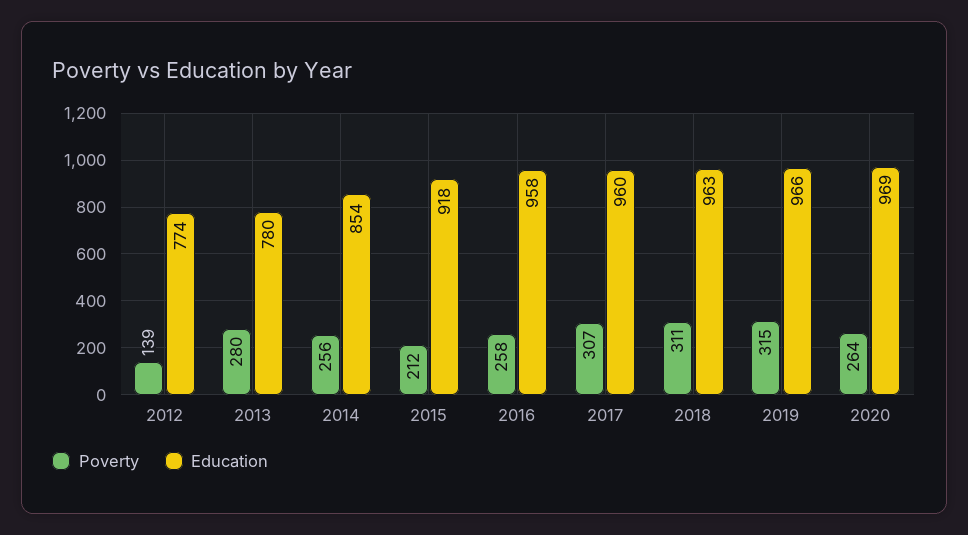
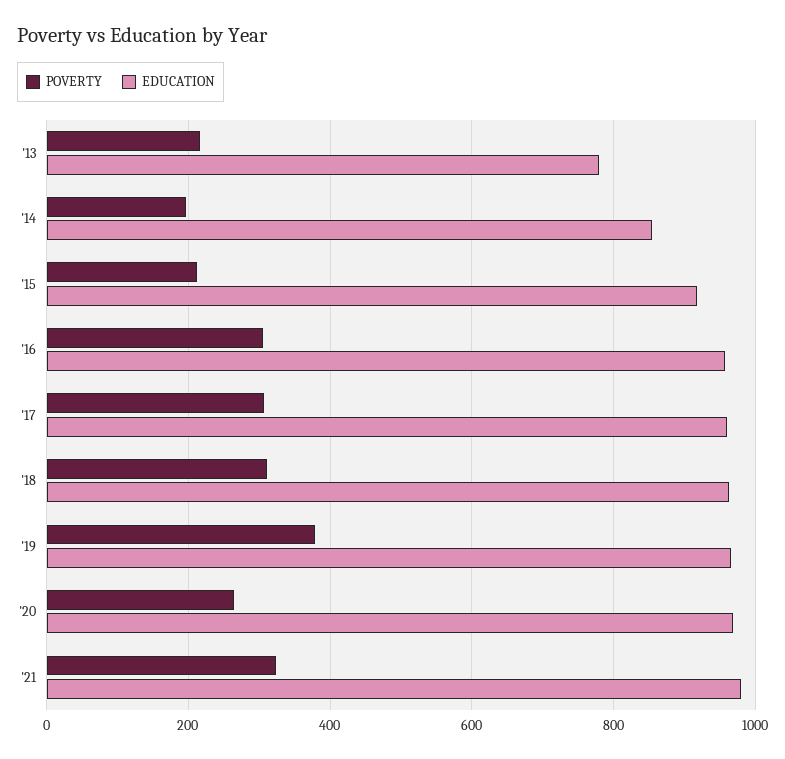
Poverty, 2012: 139 -> none
Education, 2012: 774 -> none
Poverty, 2013: 280 -> 220
Poverty, 2014: 256 -> 200
Poverty, 2016: 258 -> 300
Poverty, 2019: 315 -> 380
Poverty, '21: none -> 320
Education, '21: none -> 980

